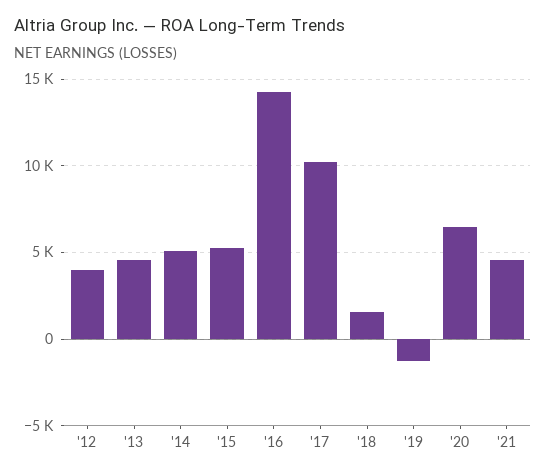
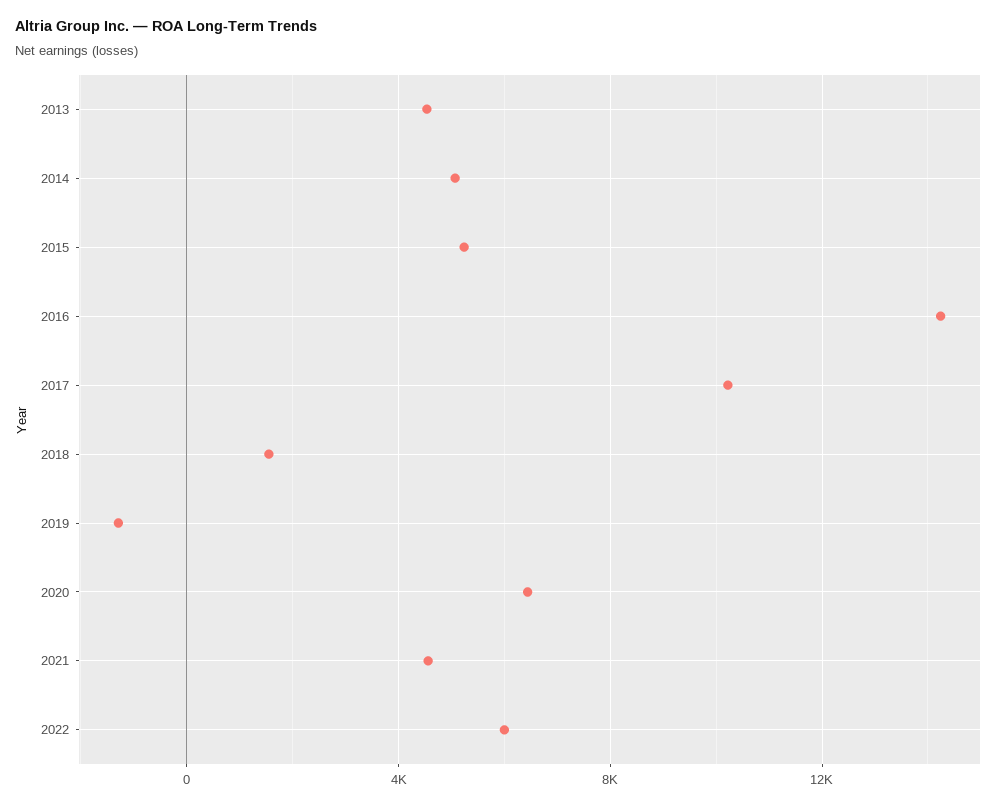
'12: 4000 -> none
2022: none -> 6000

